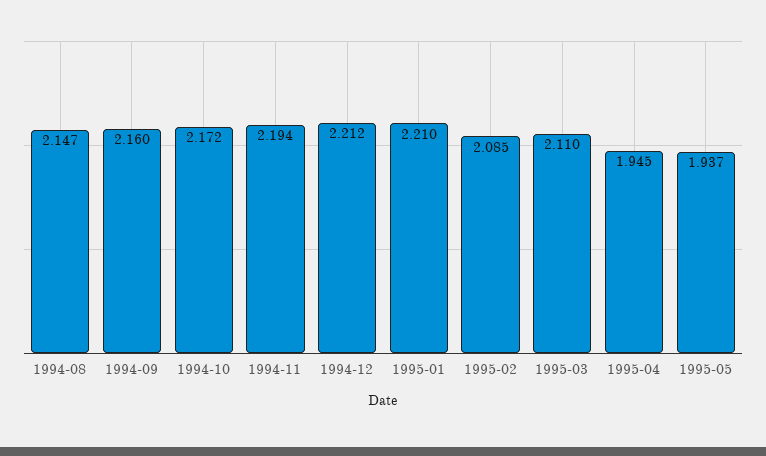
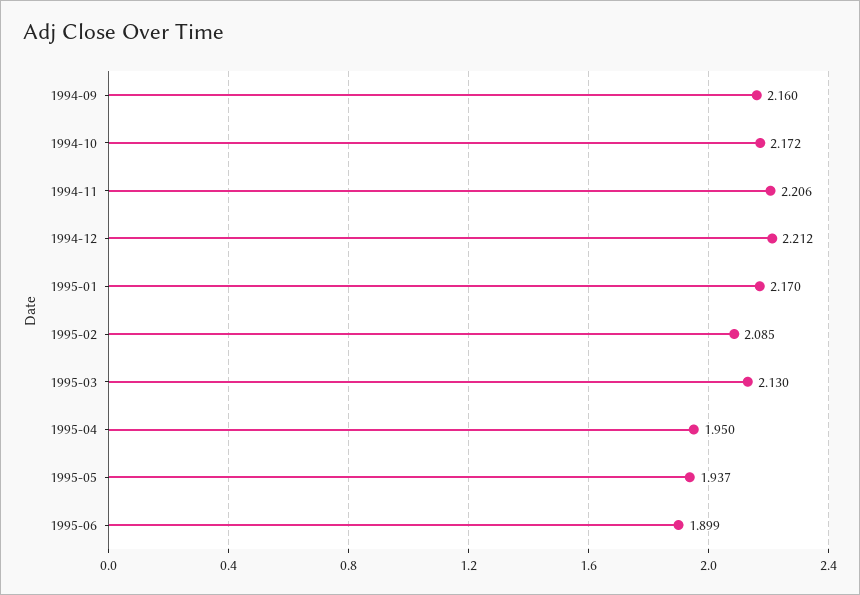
1994-08: 2.147 -> none
1994-11: 2.194 -> 2.206
1995-01: 2.21 -> 2.17
1995-03: 2.11 -> 2.13
1995-04: 1.945 -> 1.95
1995-06: none -> 1.899

